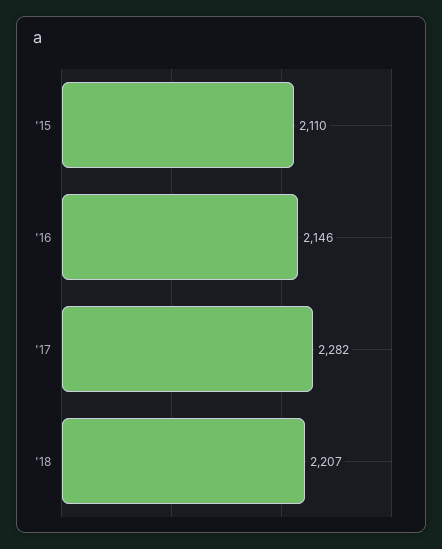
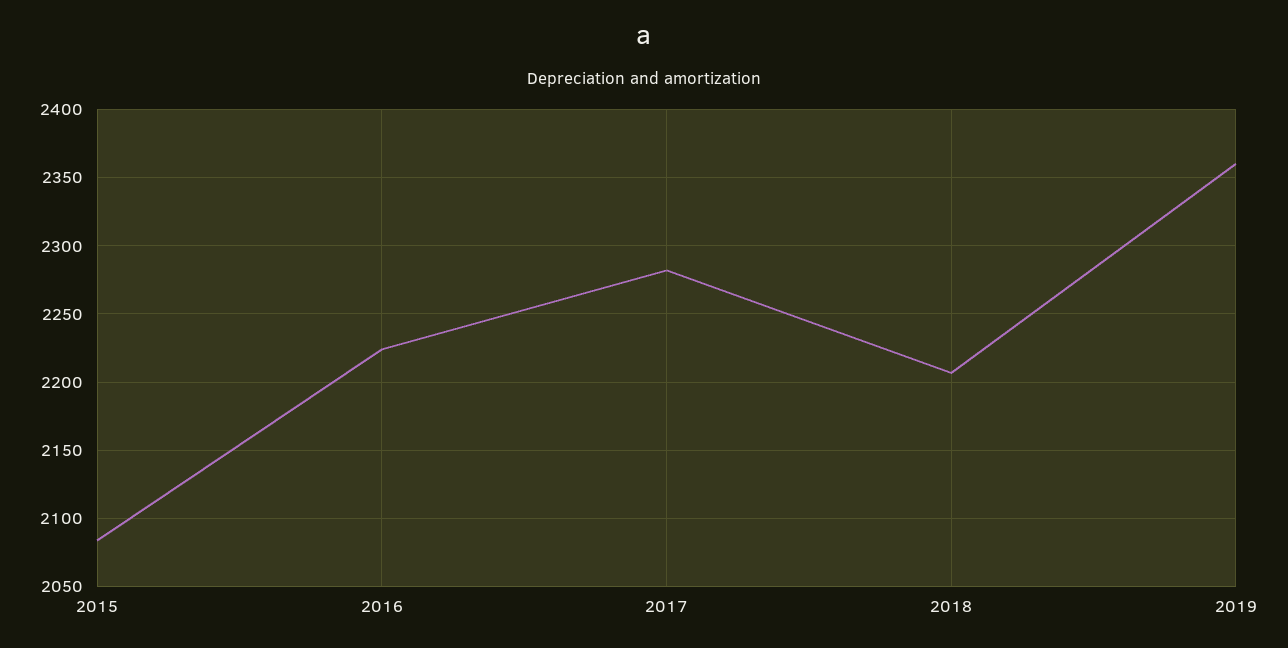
'15: 2110 -> 2085
'16: 2146 -> 2225
2019: none -> 2360

